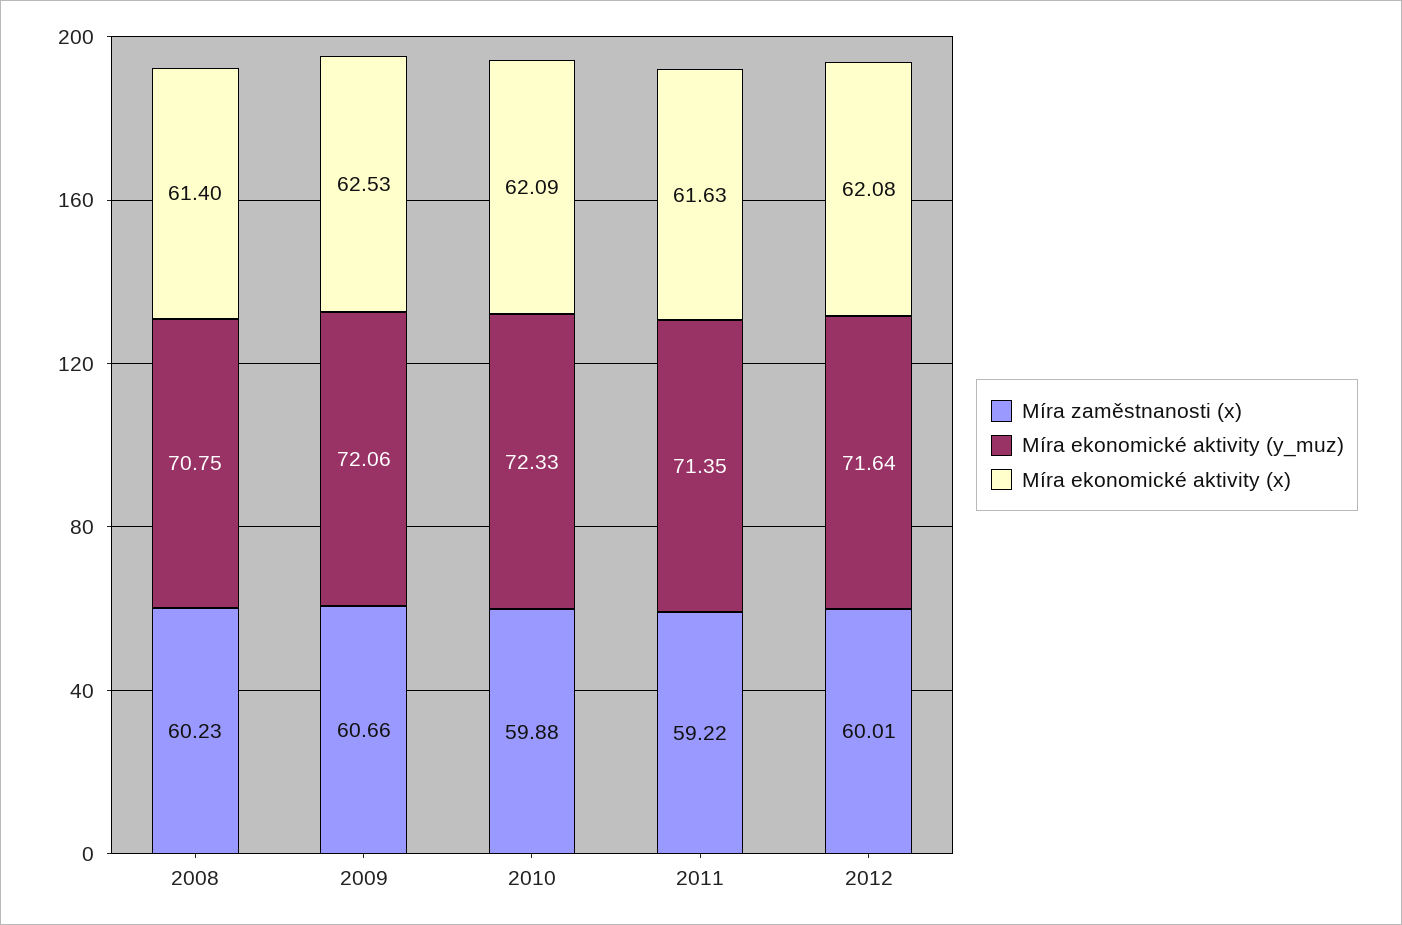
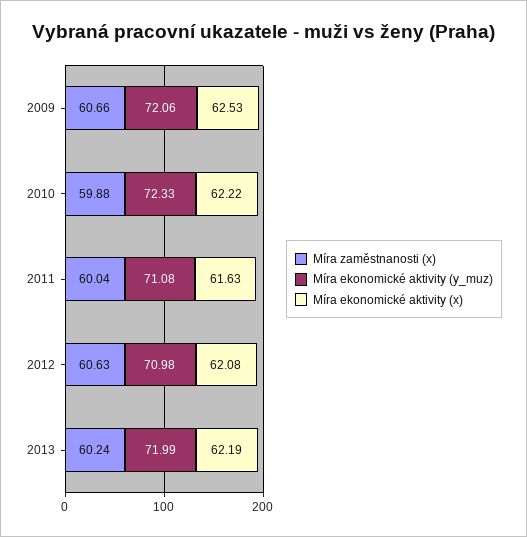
Míra zaměstnanosti (x), 2008: 60.23 -> none
Míra ekonomické aktivity (y_muz), 2008: 70.75 -> none
Míra ekonomické aktivity (x), 2008: 61.4 -> none
Míra ekonomické aktivity (x), 2010: 62.09 -> 62.22
Míra zaměstnanosti (x), 2011: 59.22 -> 60.04
Míra ekonomické aktivity (y_muz), 2011: 71.35 -> 71.08
Míra zaměstnanosti (x), 2012: 60.01 -> 60.63
Míra ekonomické aktivity (y_muz), 2012: 71.64 -> 70.98
Míra zaměstnanosti (x), 2013: none -> 60.24
Míra ekonomické aktivity (y_muz), 2013: none -> 71.99
Míra ekonomické aktivity (x), 2013: none -> 62.19

